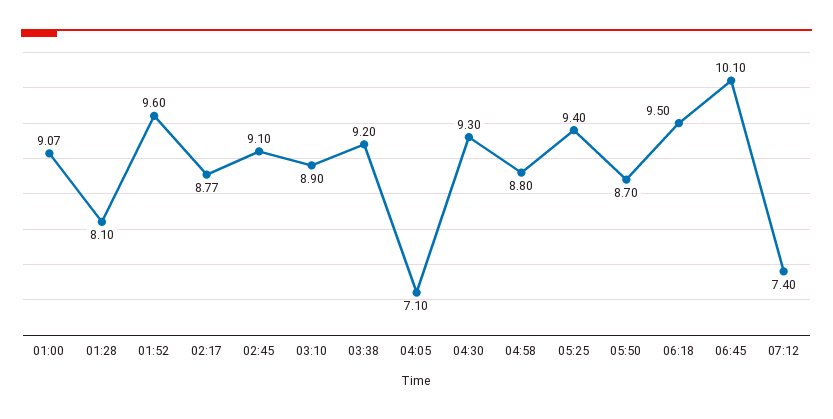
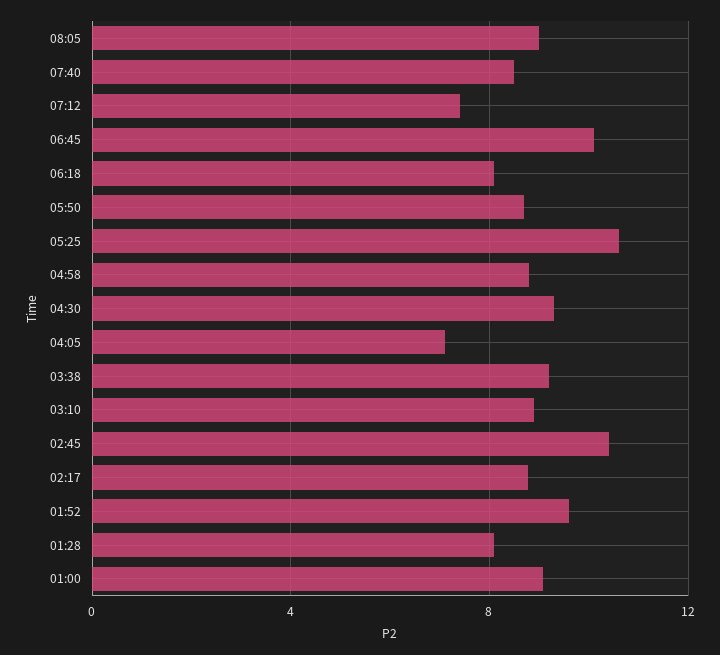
02:45: 9.1 -> 10.5
05:25: 9.4 -> 10.5
06:18: 9.5 -> 8
08:05: none -> 9
07:40: none -> 8.5

